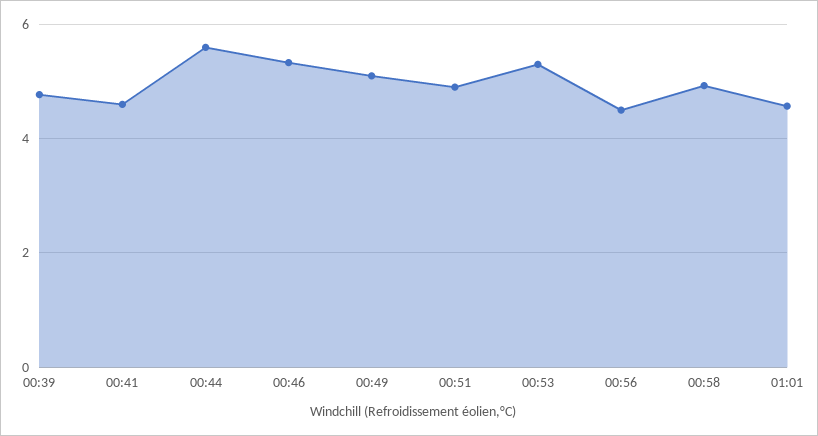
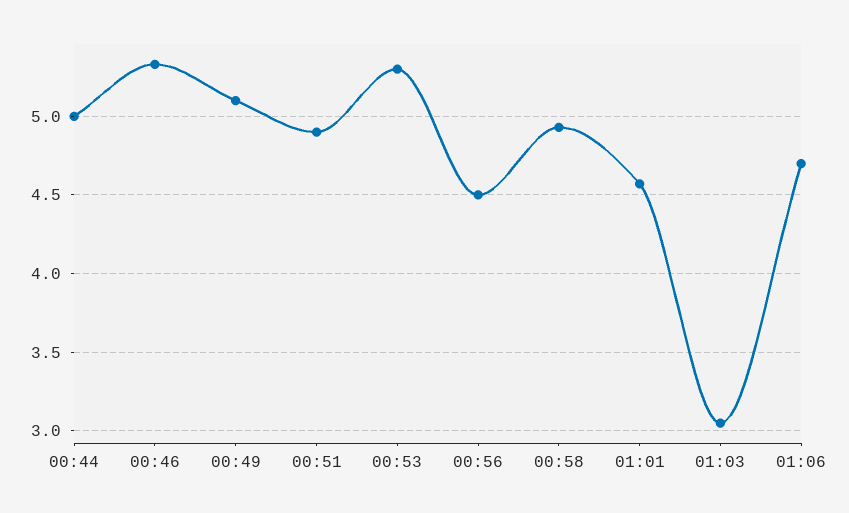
00:39: 4.8 -> none
00:41: 4.6 -> none
00:44: 5.6 -> 5
01:03: none -> 3.05
01:06: none -> 4.7

